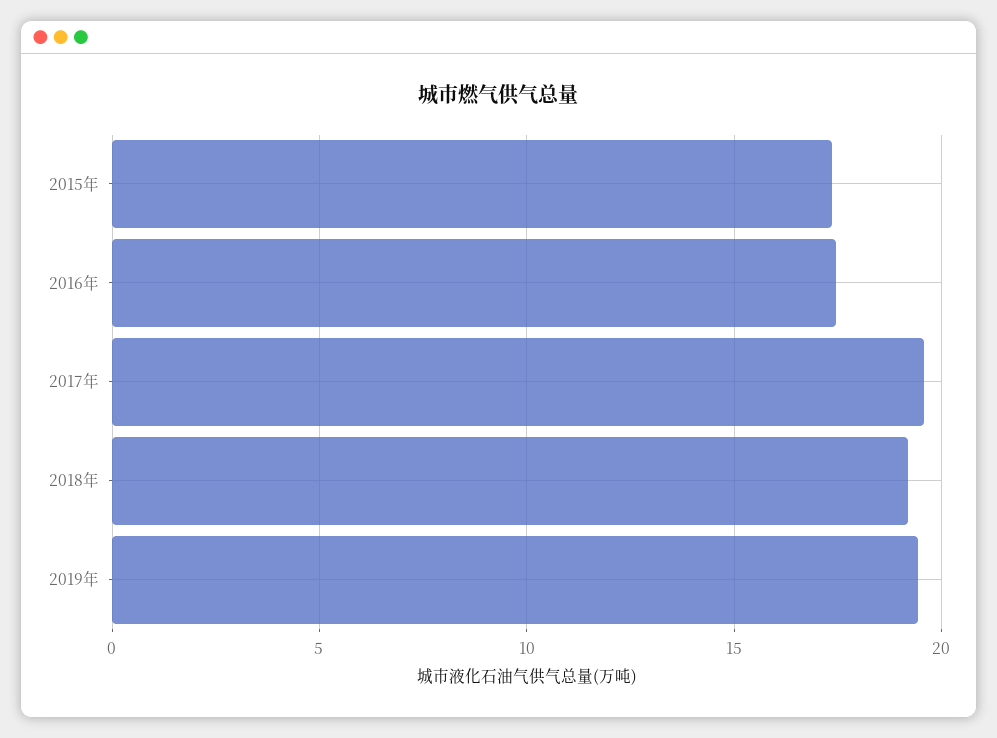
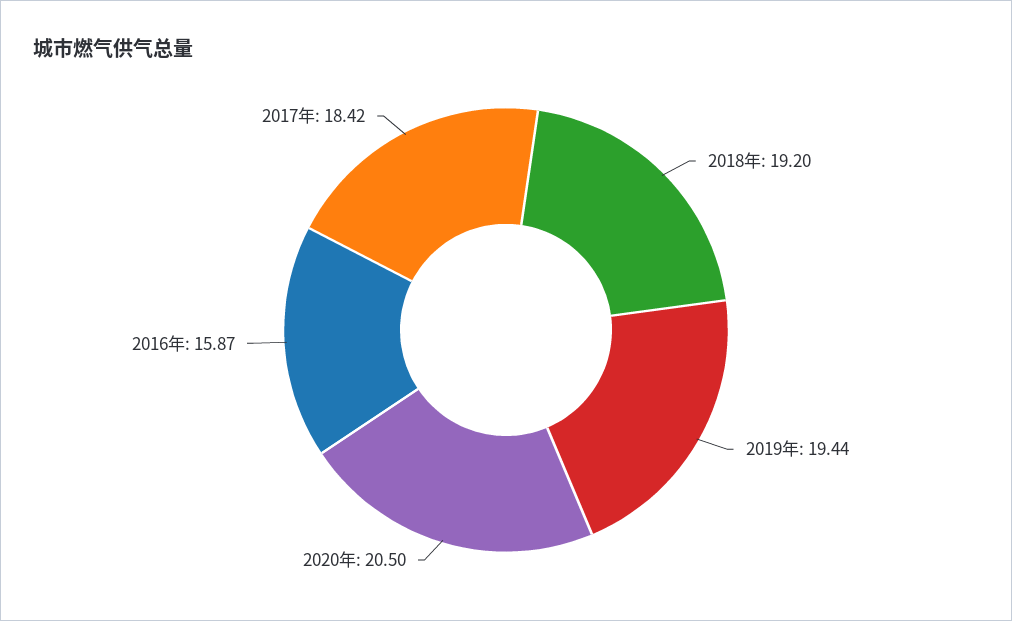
2015年: 17.5 -> none
2016年: 17.5 -> 15.87
2017年: 19.5 -> 18.42
2020年: none -> 20.5

